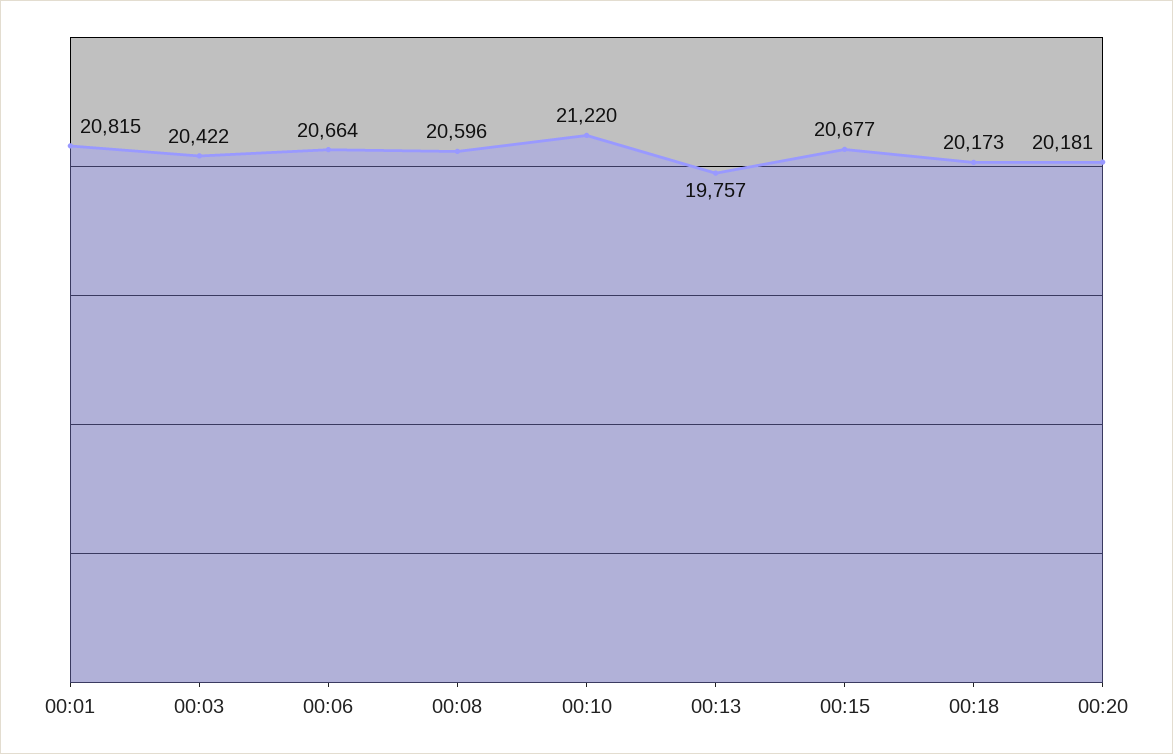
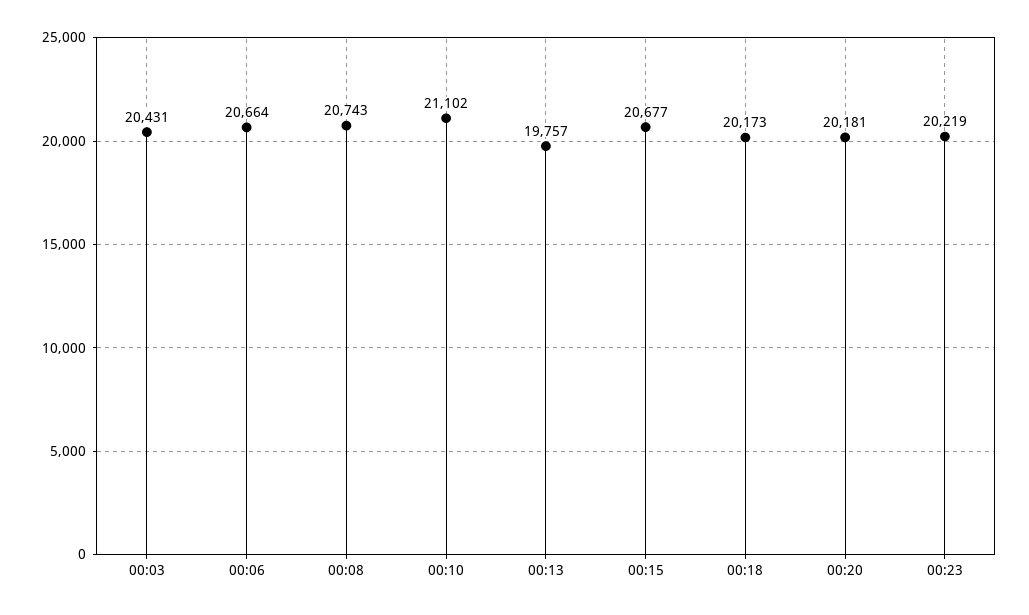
00:01: 20815 -> none
00:03: 20422 -> 20431
00:08: 20596 -> 20743
00:10: 21220 -> 21102
00:23: none -> 20219

